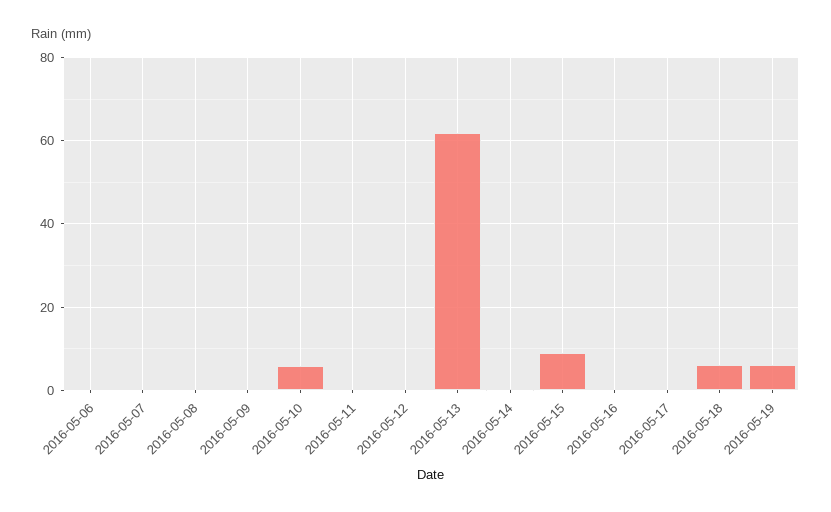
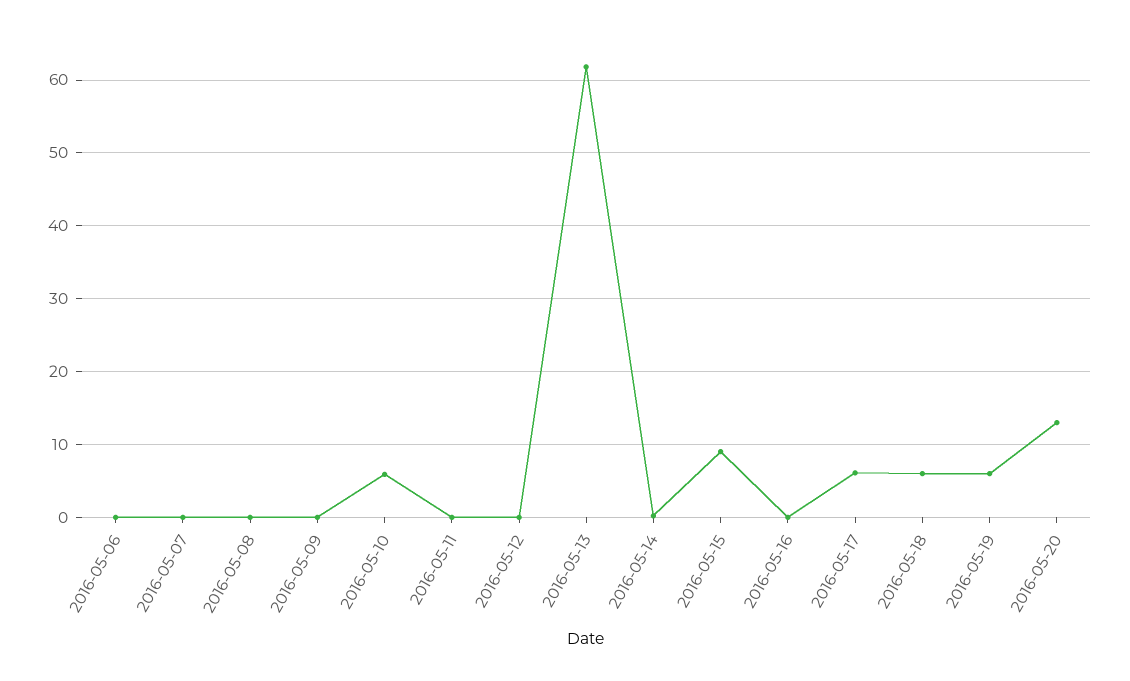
2016-05-17: 0 -> 6
2016-05-20: none -> 13

